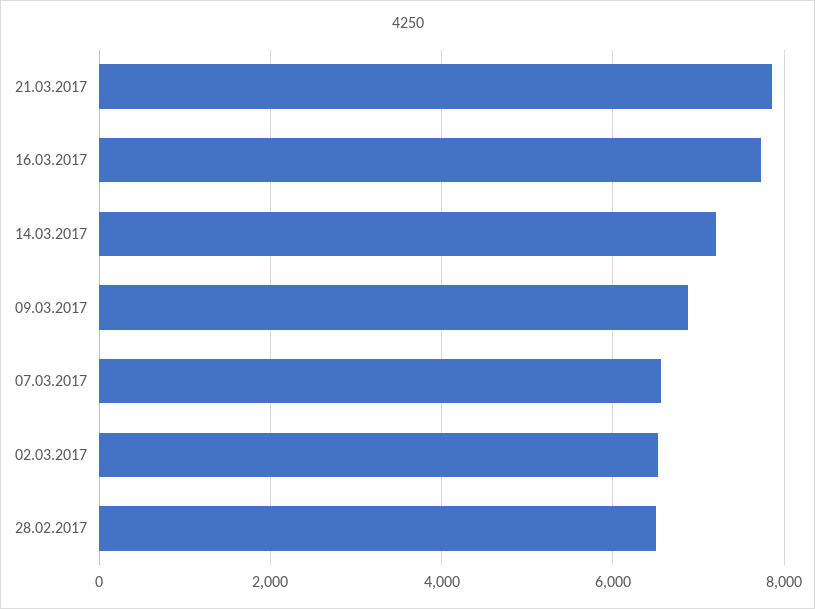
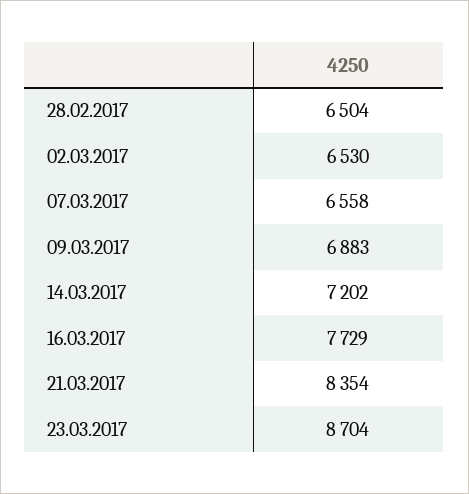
21.03.2017: 7800 -> 8354
23.03.2017: none -> 8704

